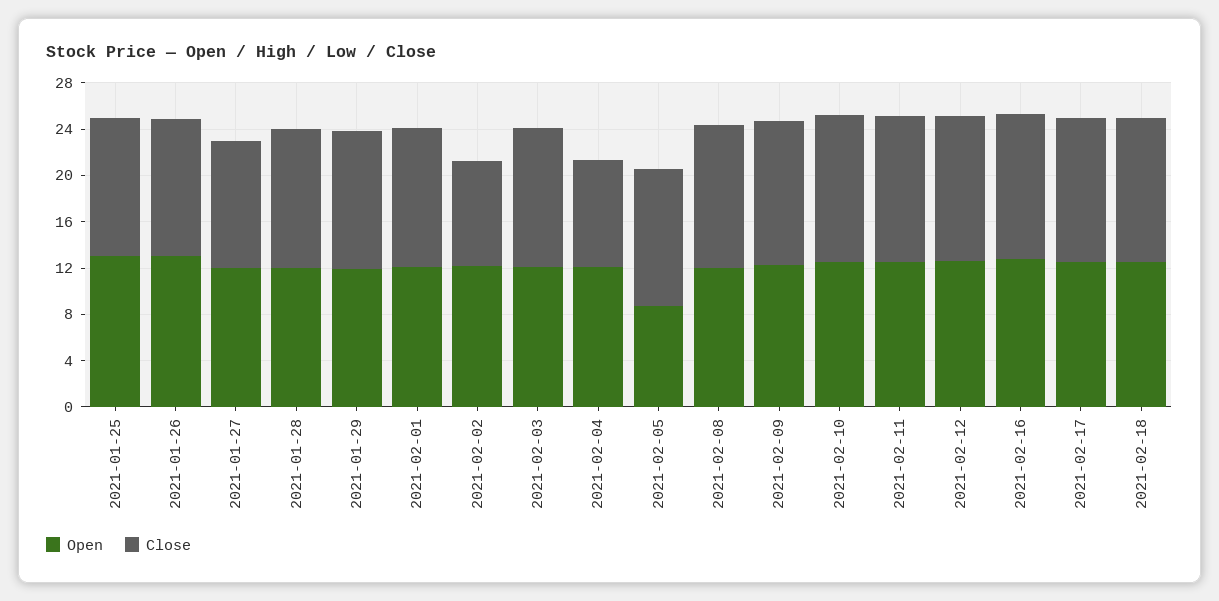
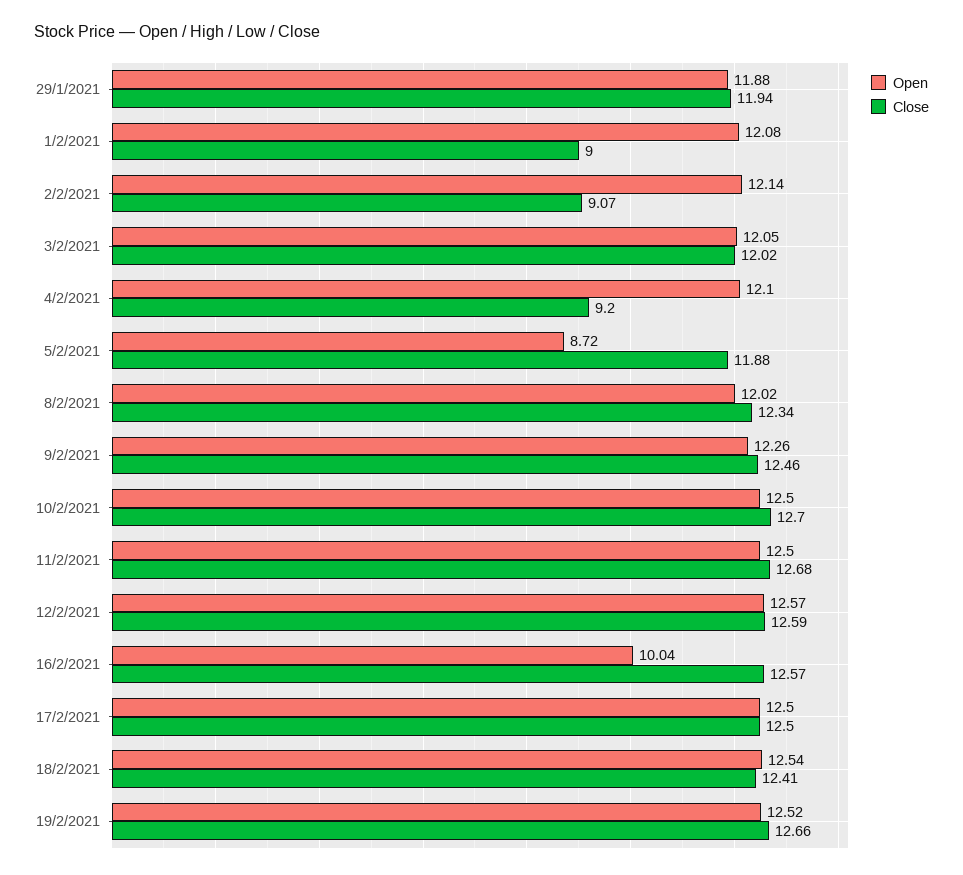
Open, 2021-01-25: 13 -> none
Close, 2021-01-25: 12 -> none
Open, 2021-01-26: 13 -> none
Close, 2021-01-26: 12 -> none
Open, 2021-01-27: 12 -> none
Close, 2021-01-27: 11 -> none
Open, 2021-01-28: 12 -> none
Close, 2021-01-28: 12 -> none
Close, 2021-02-01: 12 -> 9
Open, 2021-02-16: 13 -> 10.04
Open, 19/2/2021: none -> 12.52
Close, 19/2/2021: none -> 12.66

